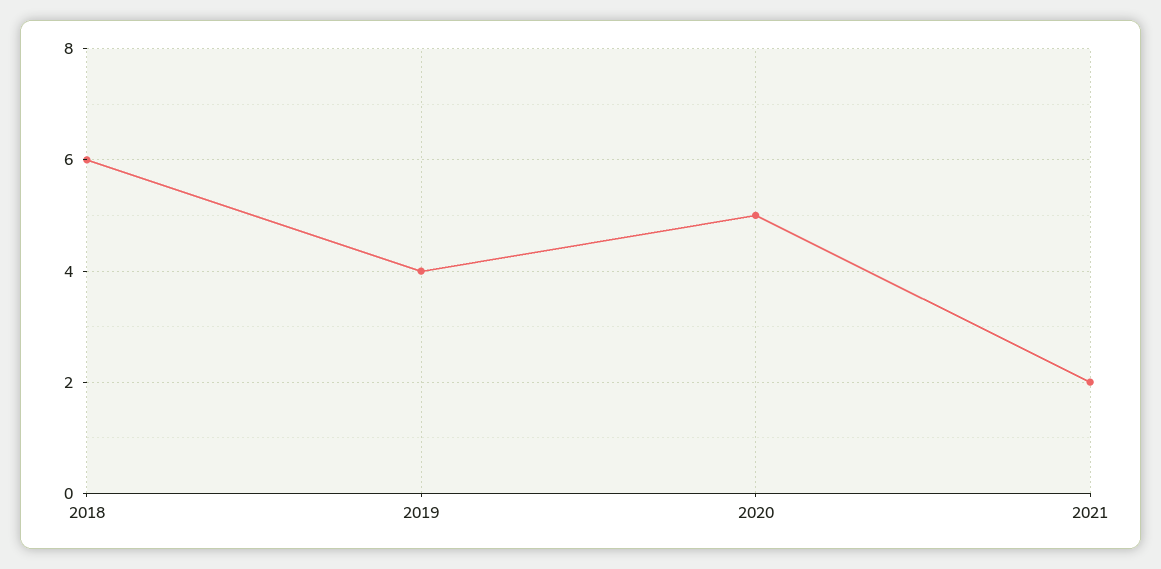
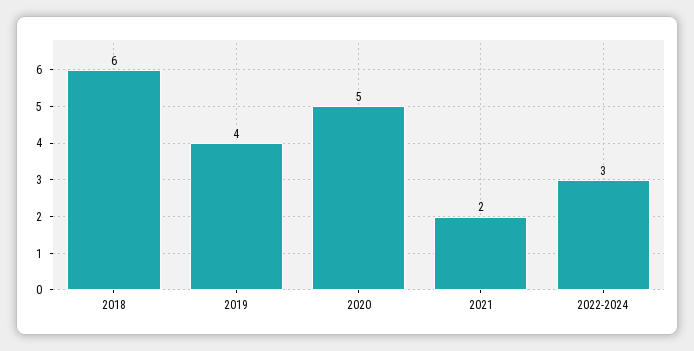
2022-2024: none -> 3

